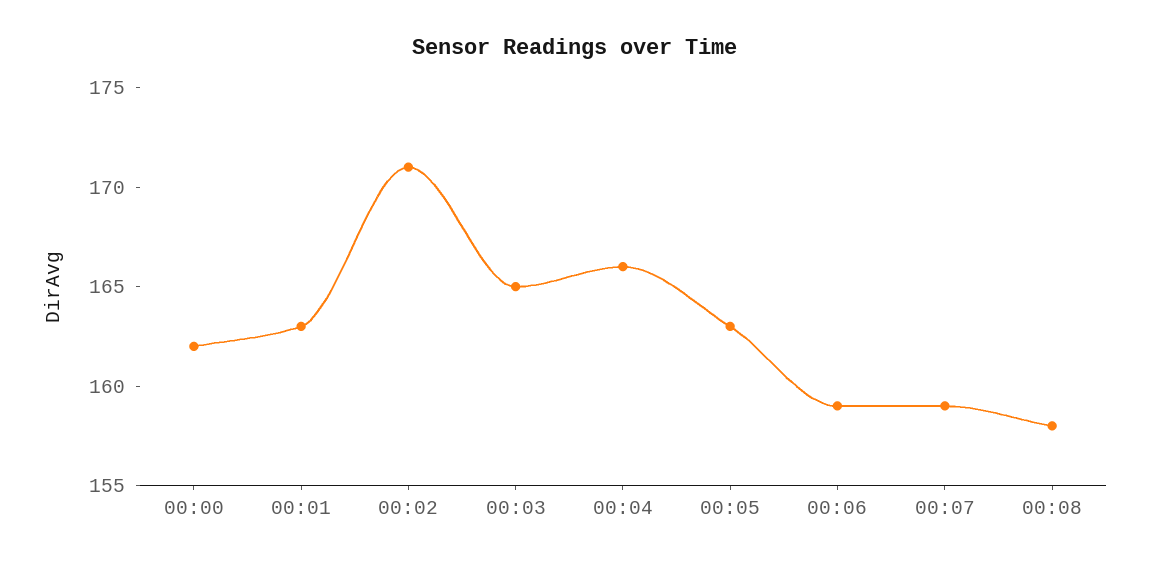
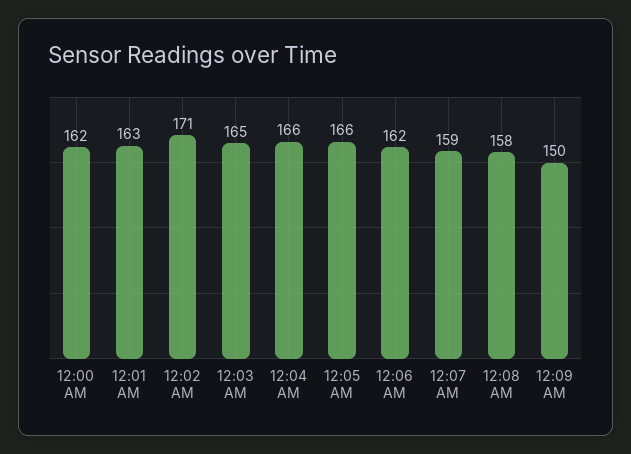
00:05: 163 -> 166
00:06: 159 -> 162
12:09 AM: none -> 150

